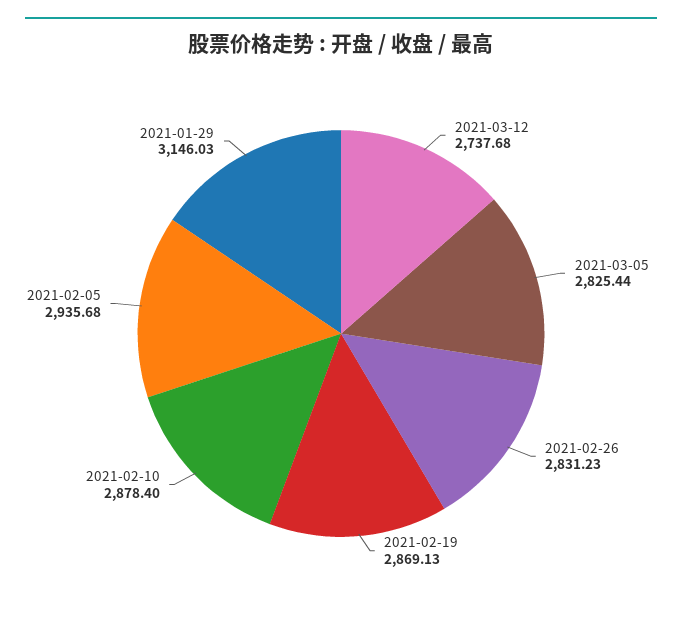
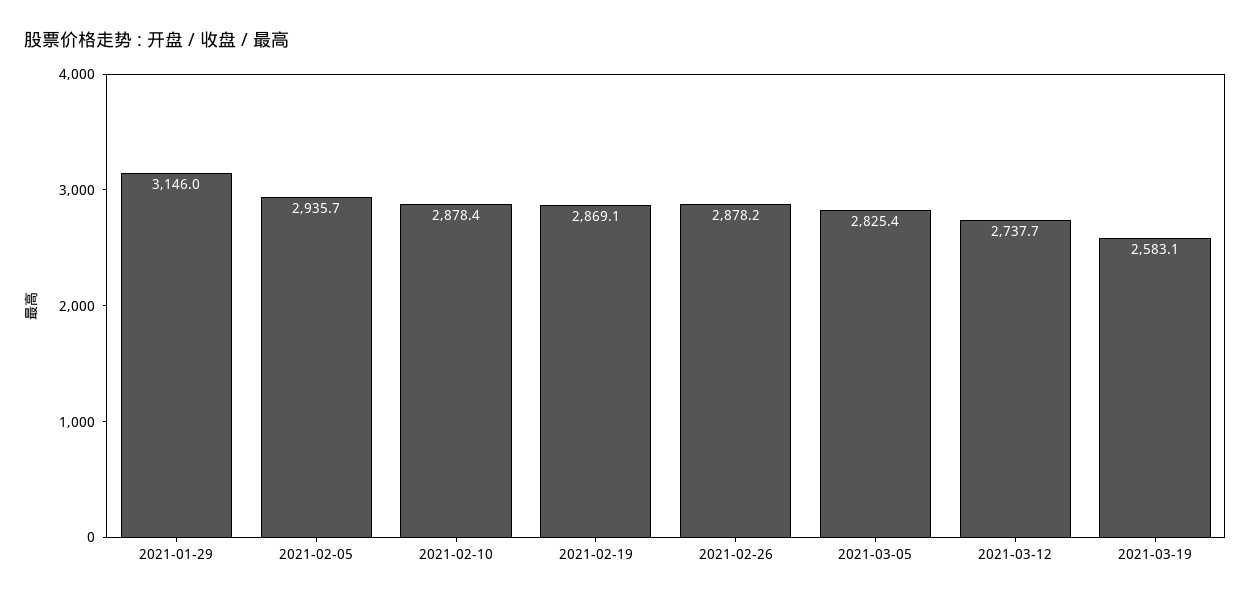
2021-02-26: 2831.23 -> 2878.2
2021-03-19: none -> 2583.1

